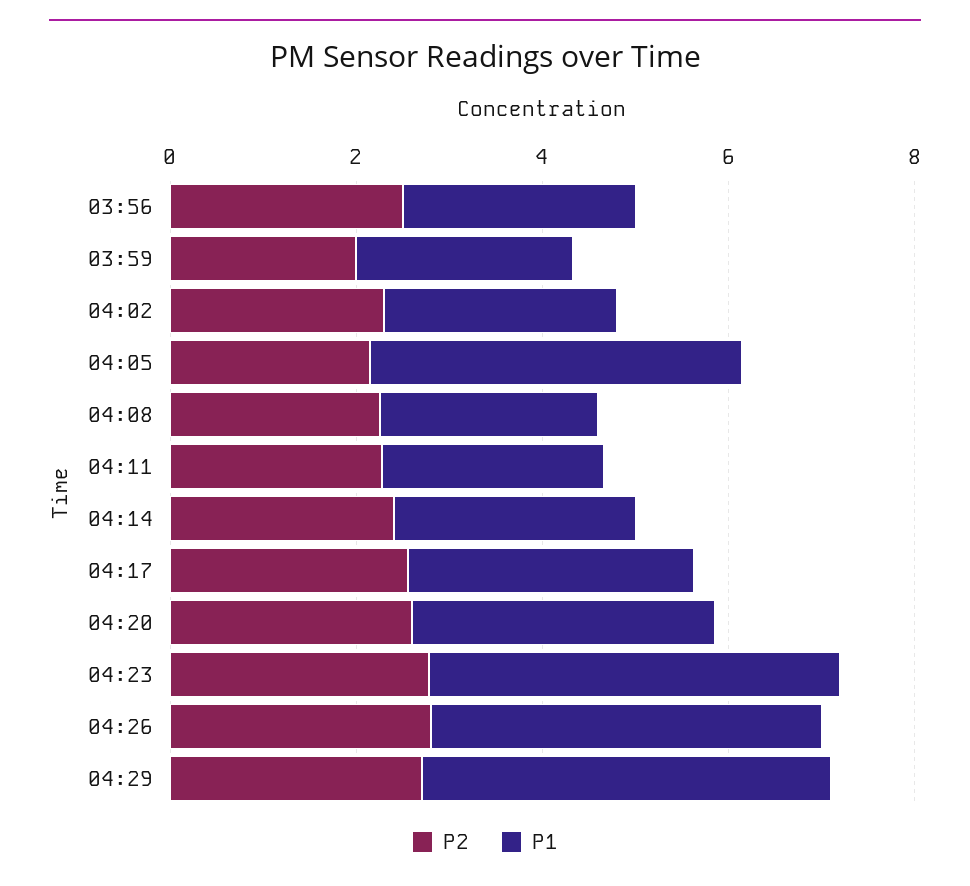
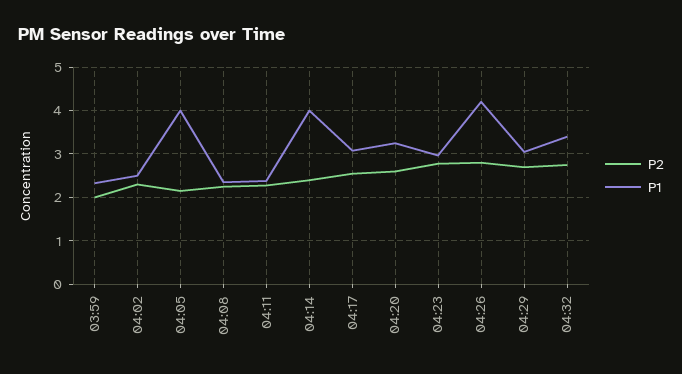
P2, 03:56: 2.5 -> none
P1, 03:56: 2.5 -> none
P1, 04:14: 2.5 -> 4
P1, 04:23: 4.5 -> 3
P1, 04:29: 4.5 -> 3
P2, 04:32: none -> 2.8
P1, 04:32: none -> 3.4

